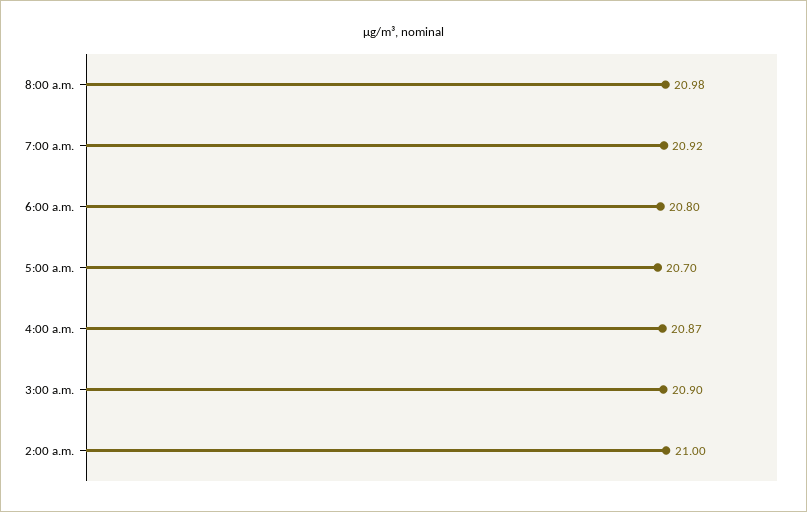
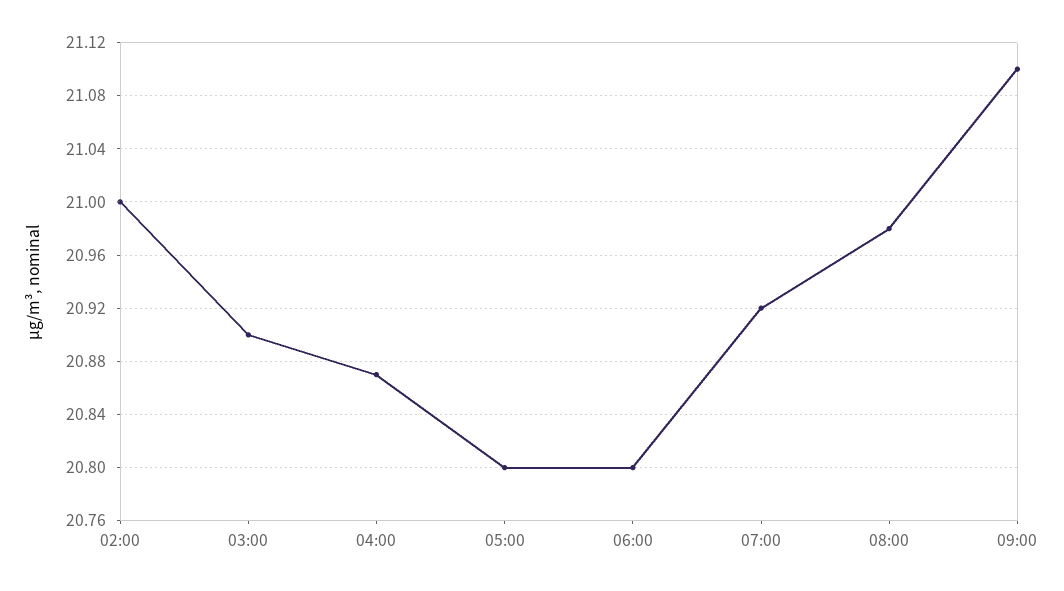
5:00 a.m.: 20.7 -> 20.8
09:00: none -> 21.1

